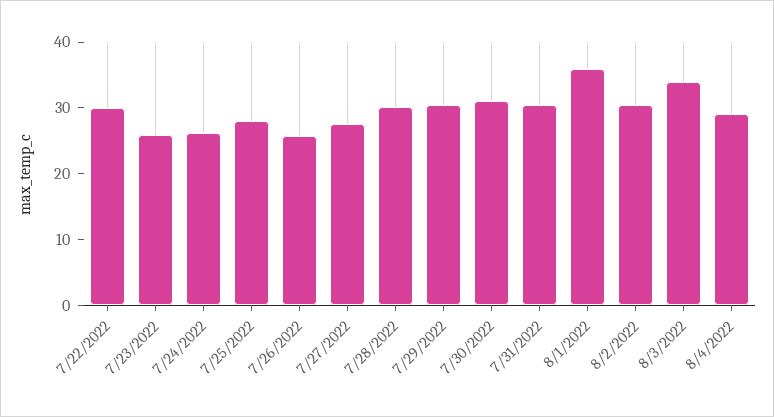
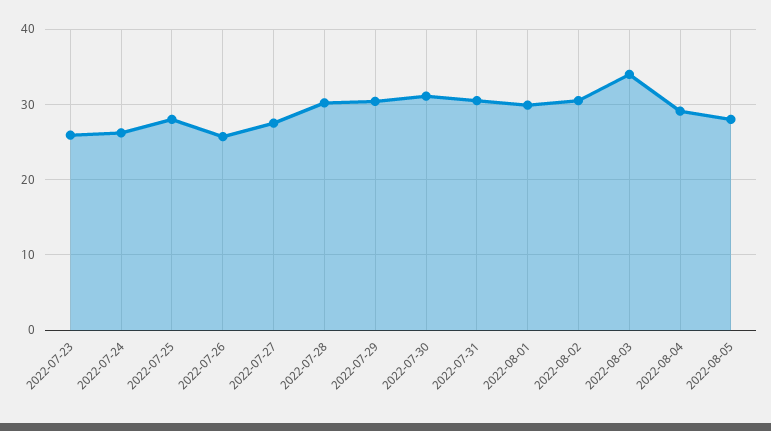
7/22/2022: 30 -> none
8/1/2022: 36 -> 30
2022-08-05: none -> 28

